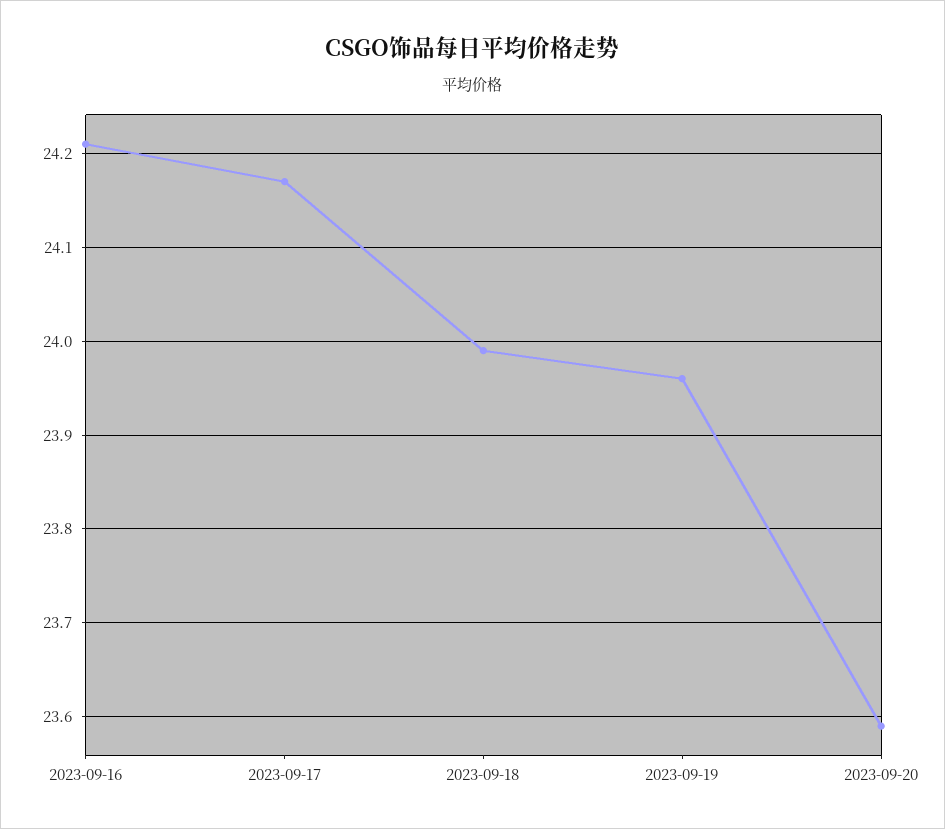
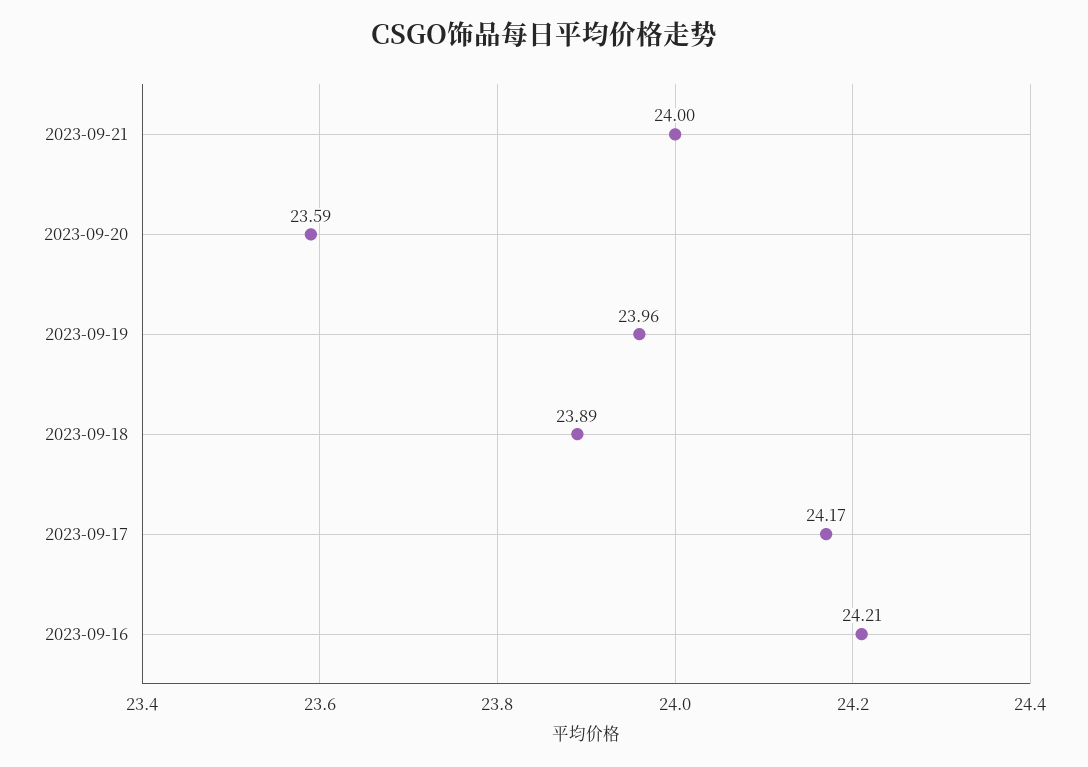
2023-09-18: 23.99 -> 23.89
2023-09-21: none -> 24

